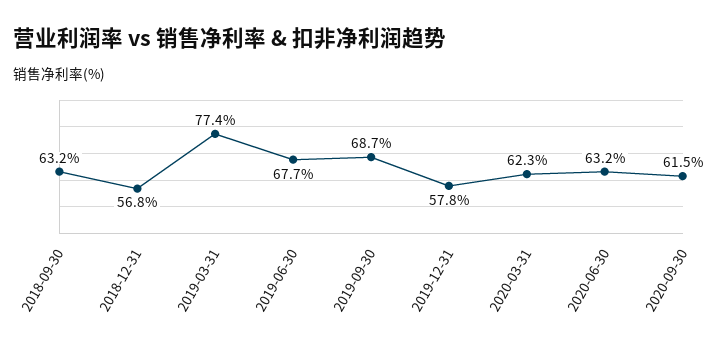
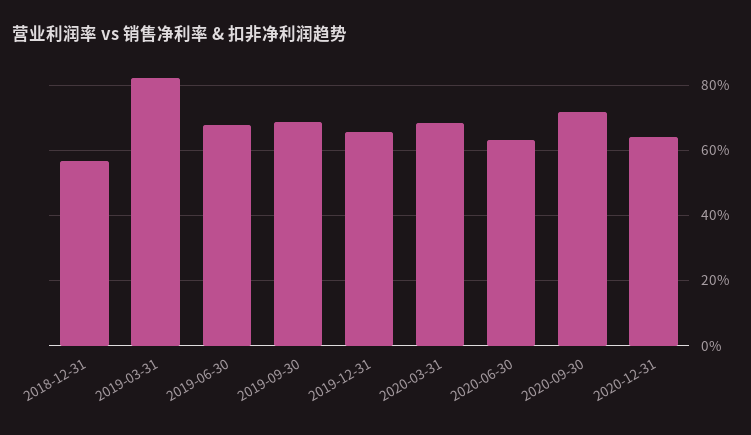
2018-09-30: 63.2 -> none
2019-03-31: 77.4 -> 82
2019-12-31: 57.8 -> 66
2020-03-31: 62.3 -> 68
2020-09-30: 61.5 -> 72
2020-12-31: none -> 64

